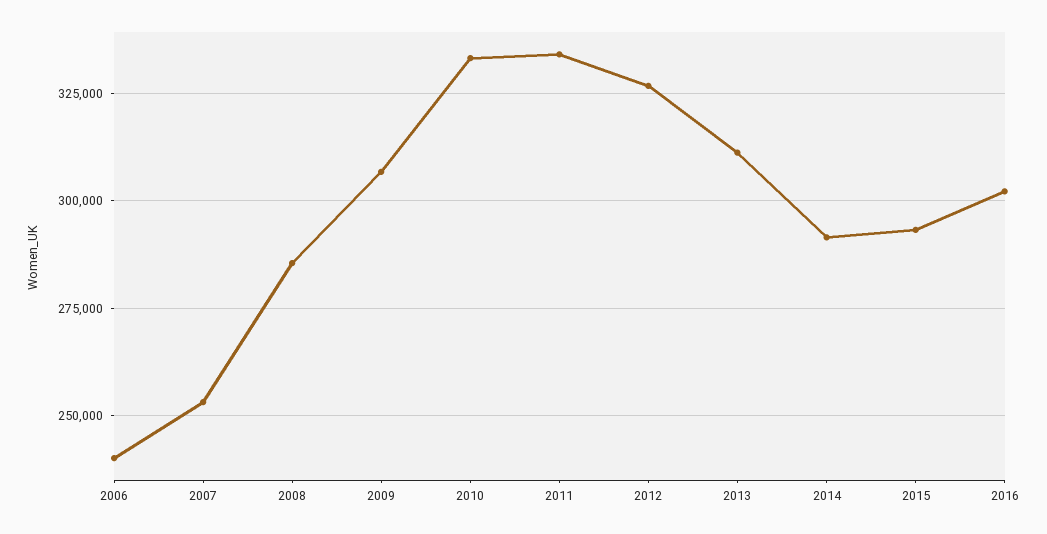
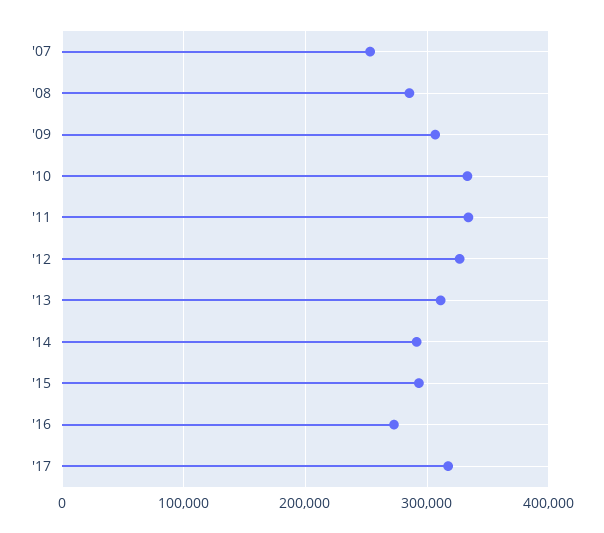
2006: 240000 -> none
2016: 302500 -> 270000
'17: none -> 320000

